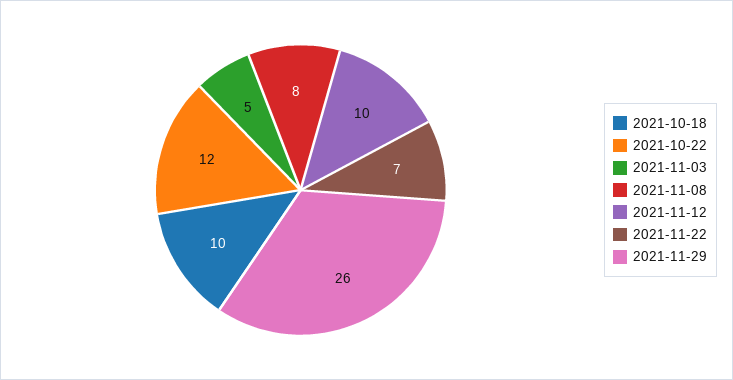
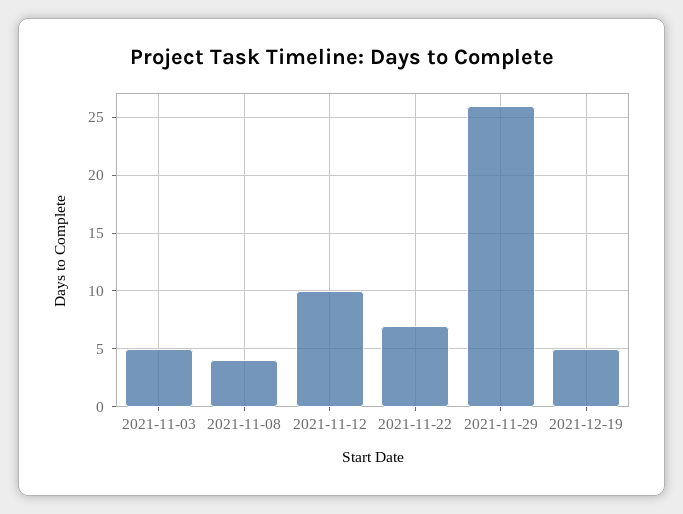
2021-10-18: 10 -> none
2021-10-22: 12 -> none
2021-11-08: 8 -> 4
2021-12-19: none -> 5

